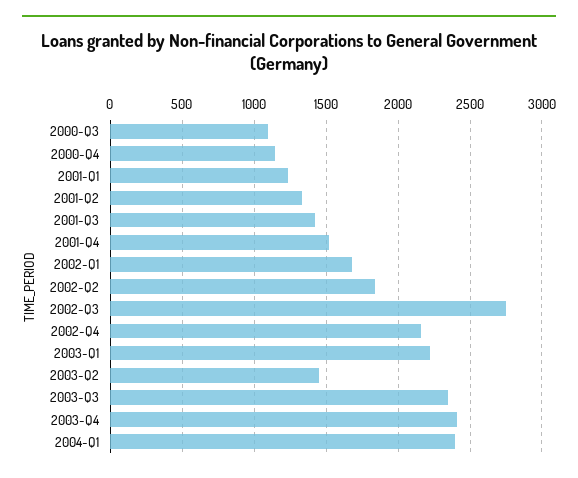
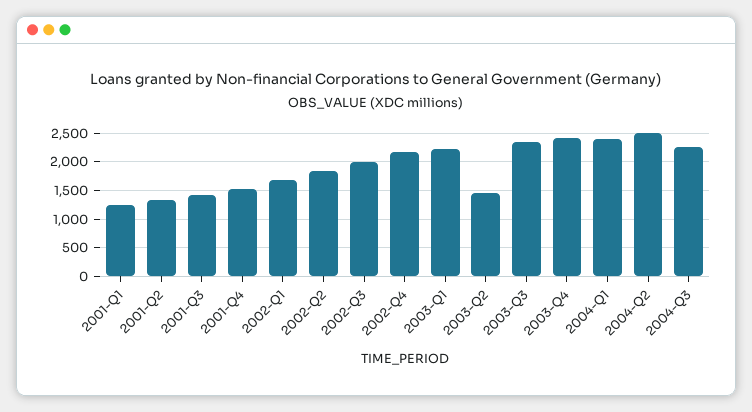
2000-Q3: 1100 -> none
2000-Q4: 1150 -> none
2002-Q3: 2750 -> 2000
2004-Q2: none -> 2500
2004-Q3: none -> 2250

